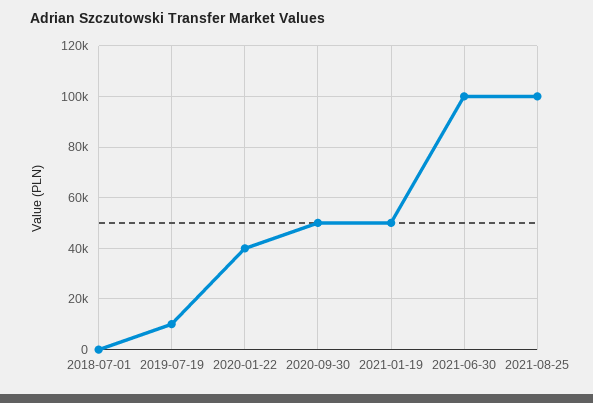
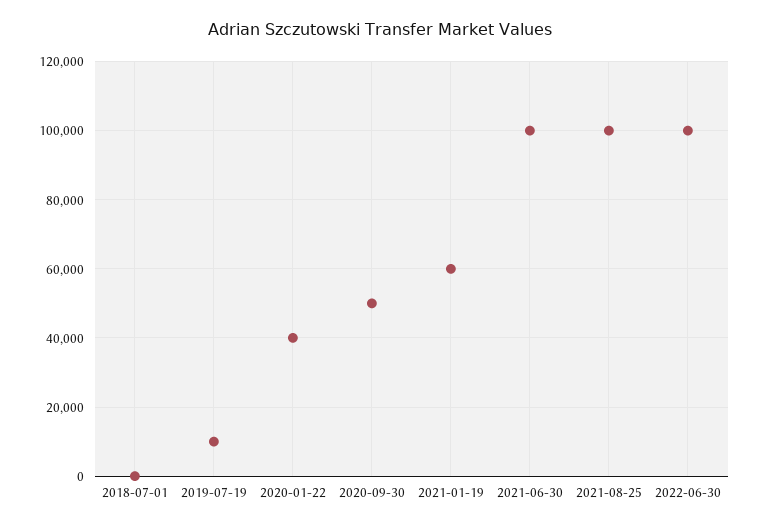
2021-01-19: 50000 -> 60000
2022-06-30: none -> 100000

